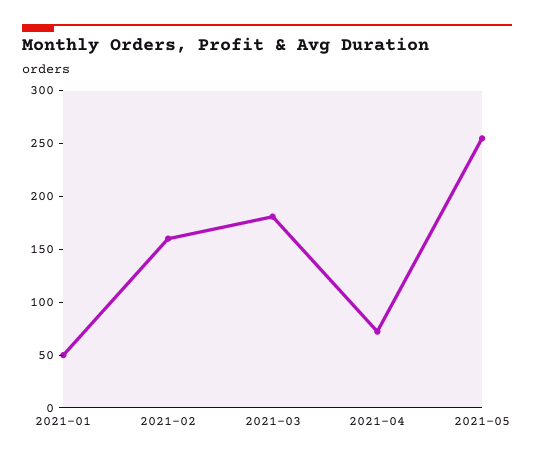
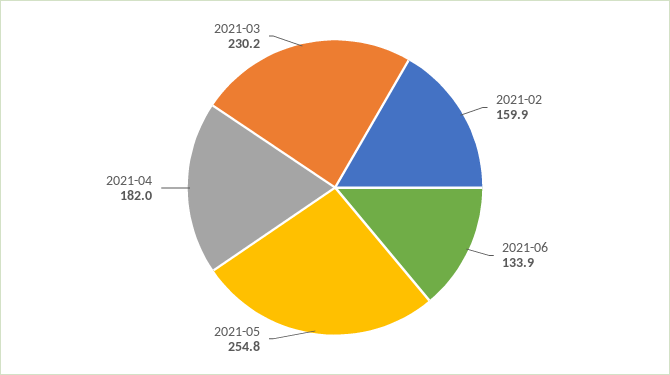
2021-01: 50 -> none
2021-03: 180 -> 230.2
2021-04: 70 -> 182
2021-06: none -> 133.9

